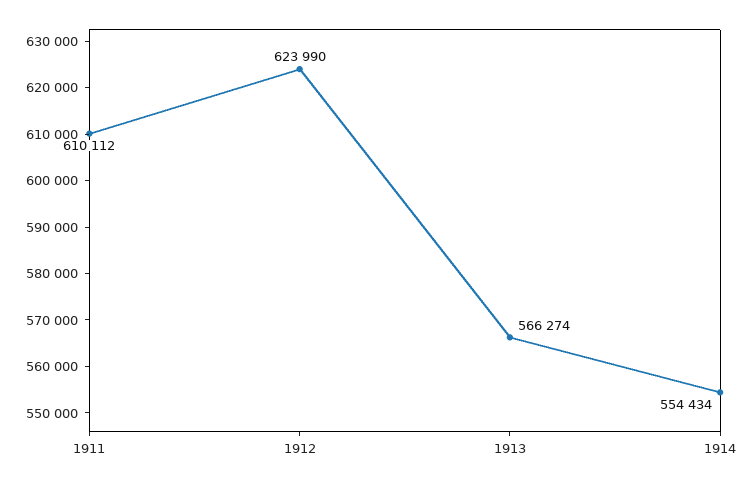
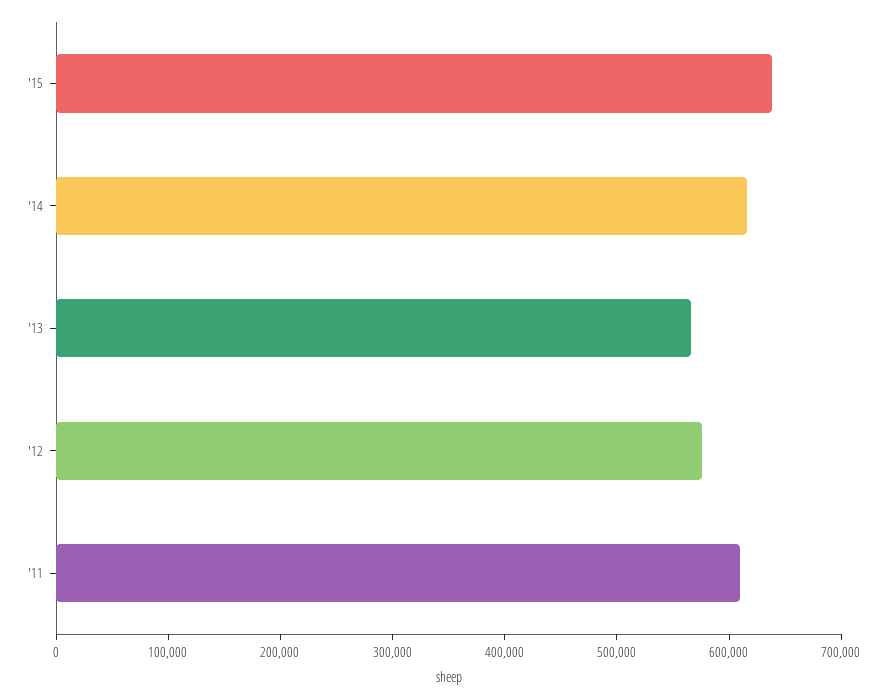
1912: 623990 -> 580000
1914: 554434 -> 620000
'15: none -> 640000

